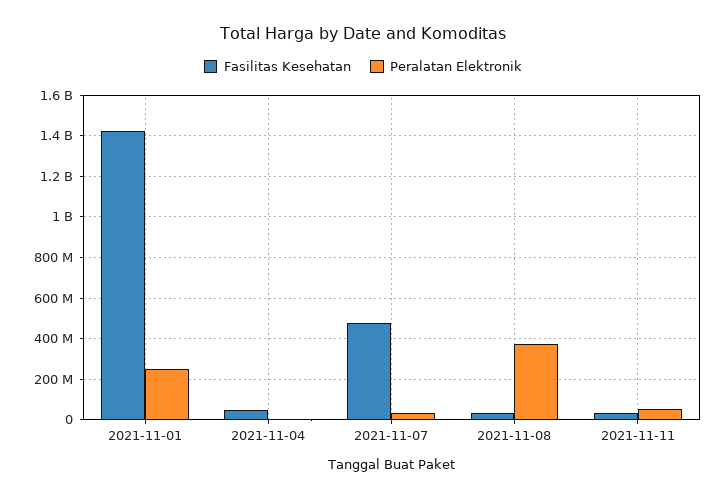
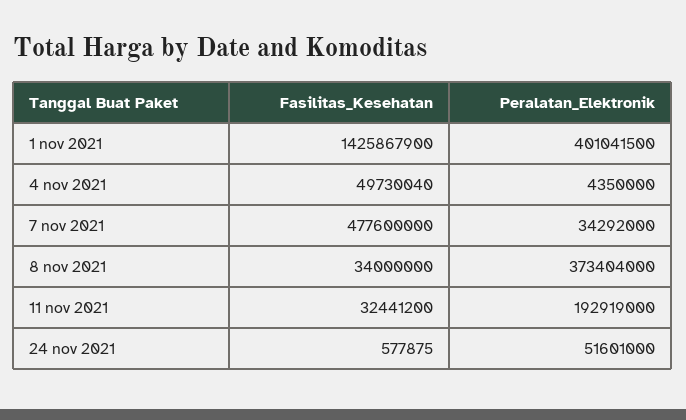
Peralatan Elektronik, 2021-11-01: 250000000 -> 401041500
Peralatan Elektronik, 2021-11-11: 50000000 -> 192919000
Fasilitas Kesehatan, 24 nov 2021: none -> 577875
Peralatan Elektronik, 24 nov 2021: none -> 51601000

